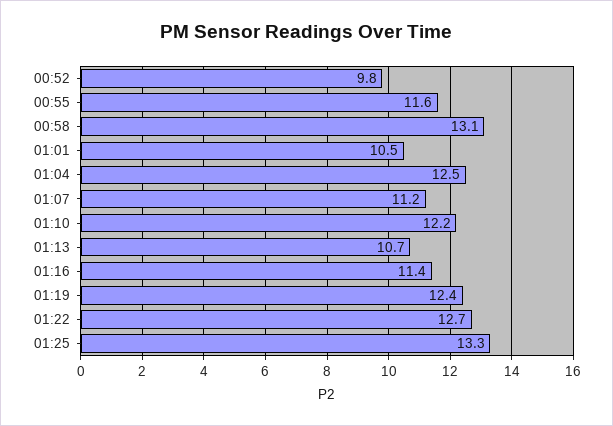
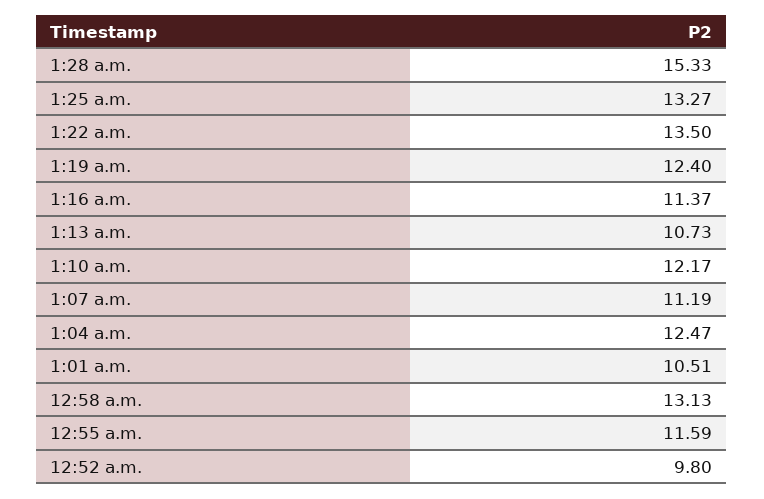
01:22: 12.7 -> 13.5
1:28 a.m.: none -> 15.33

